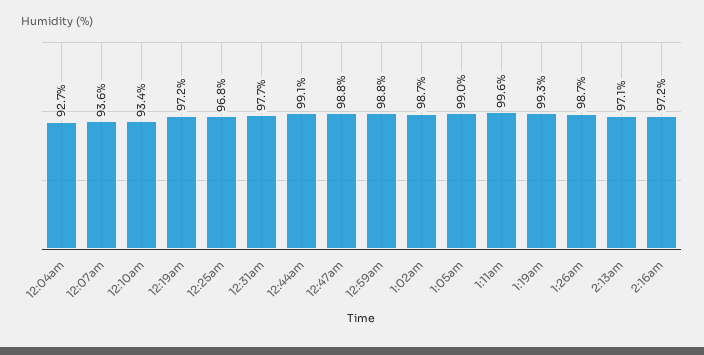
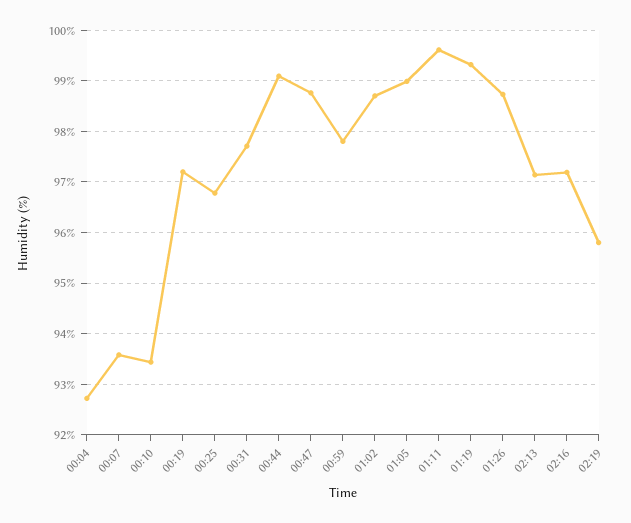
12:59am: 98.8 -> 97.8
02:19: none -> 95.8

